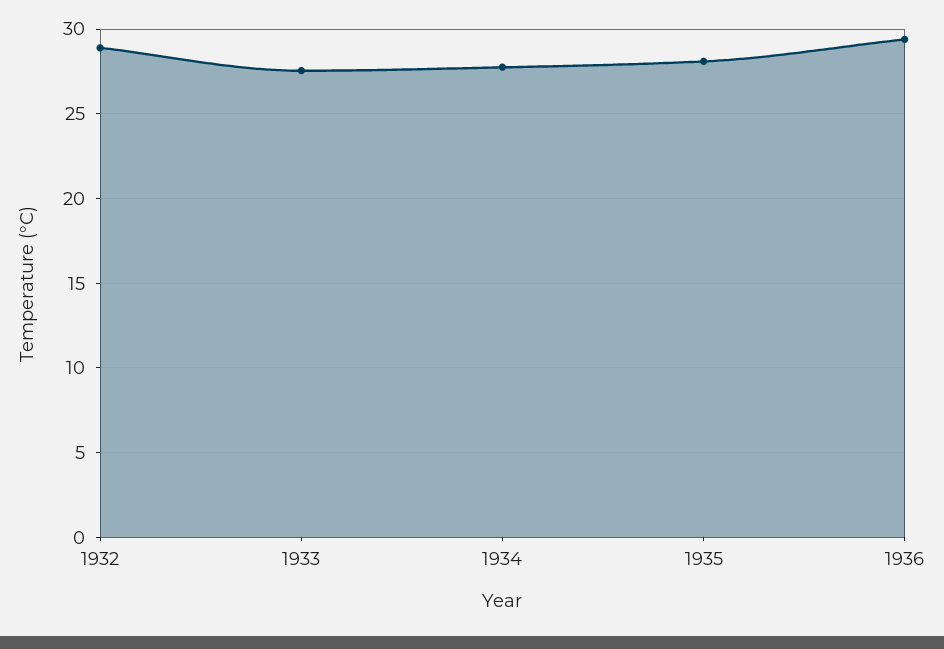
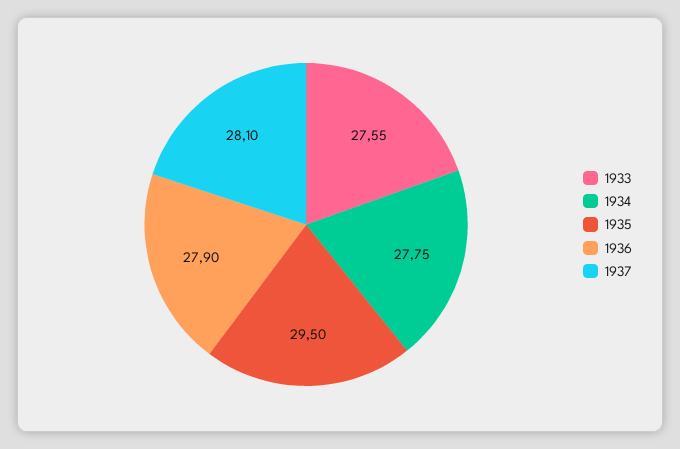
1932: 29 -> none
1935: 28 -> 29.5
1936: 29.5 -> 27.9
1937: none -> 28.1

